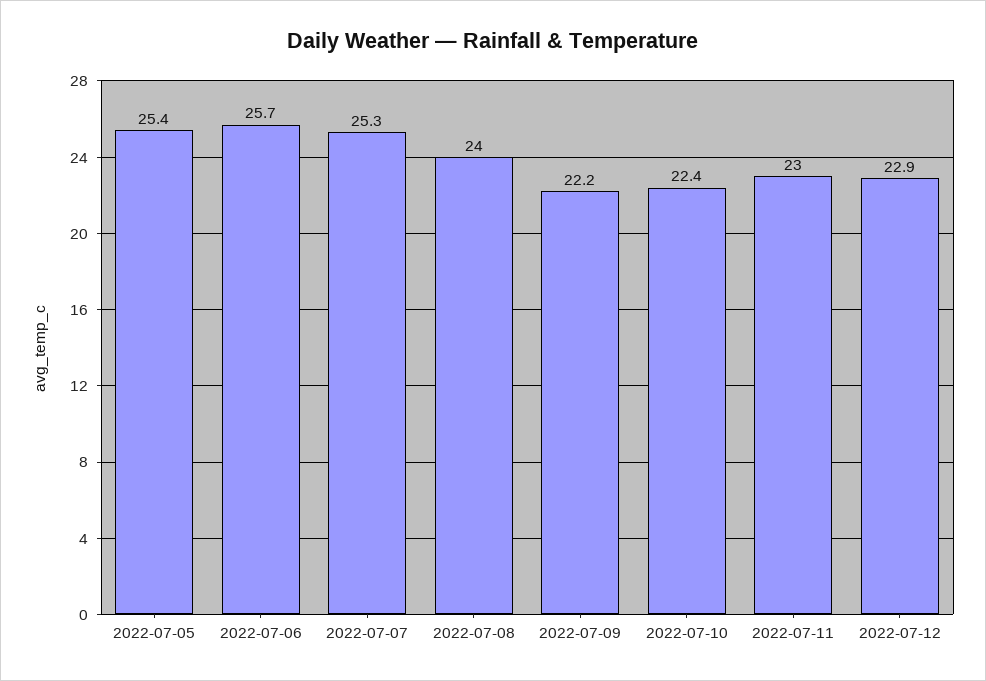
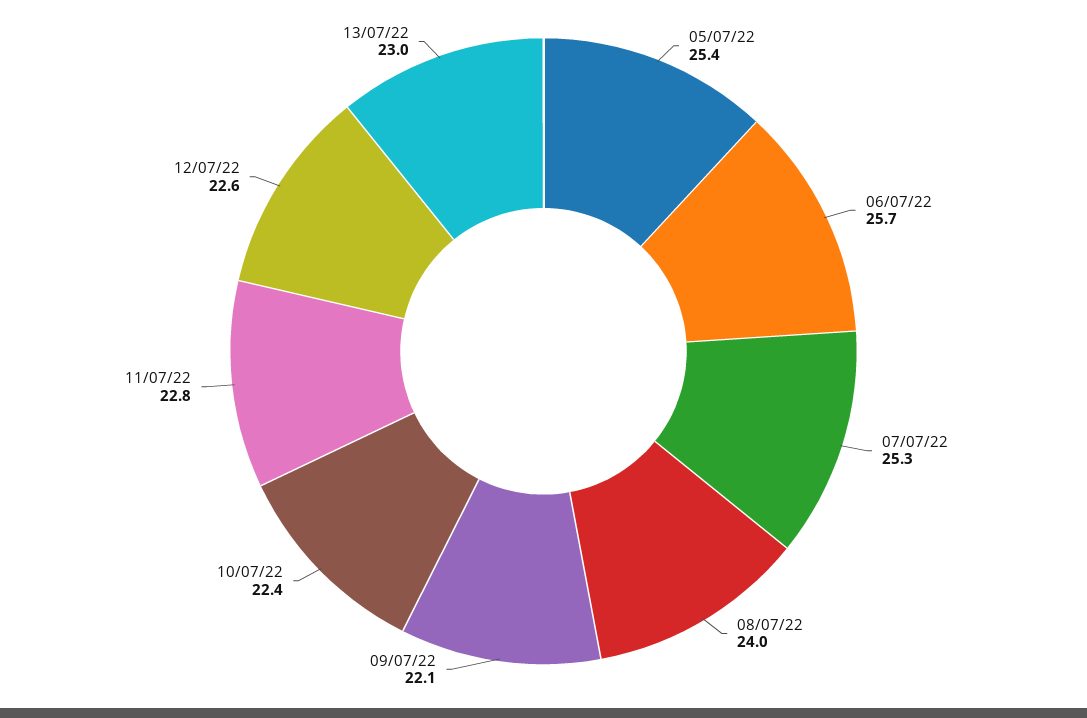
2022-07-09: 22.2 -> 22.1
2022-07-11: 23 -> 22.8
2022-07-12: 22.9 -> 22.6
13/07/22: none -> 23

